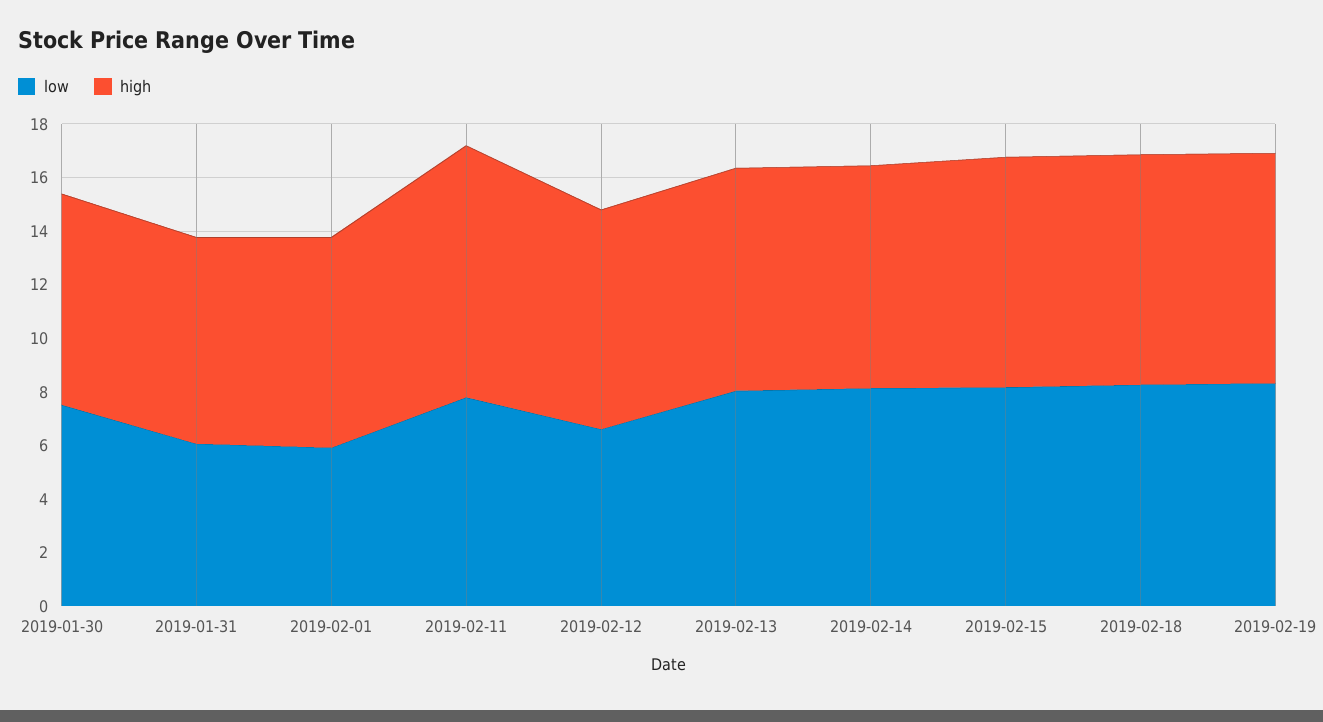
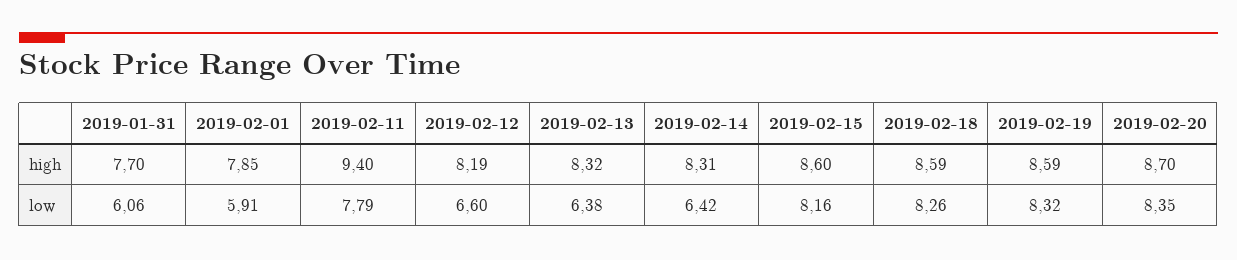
low, 2019-01-30: 7.5 -> none
high, 2019-01-30: 8 -> none
low, 2019-02-13: 8 -> 6.38
low, 2019-02-14: 8 -> 6.42
high, 2019-02-20: none -> 8.7
low, 2019-02-20: none -> 8.35

